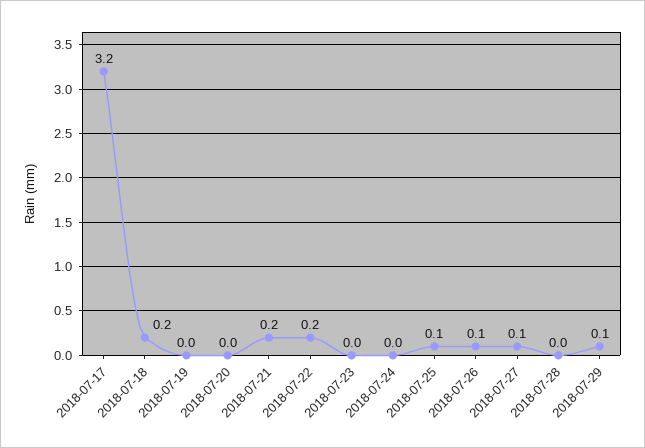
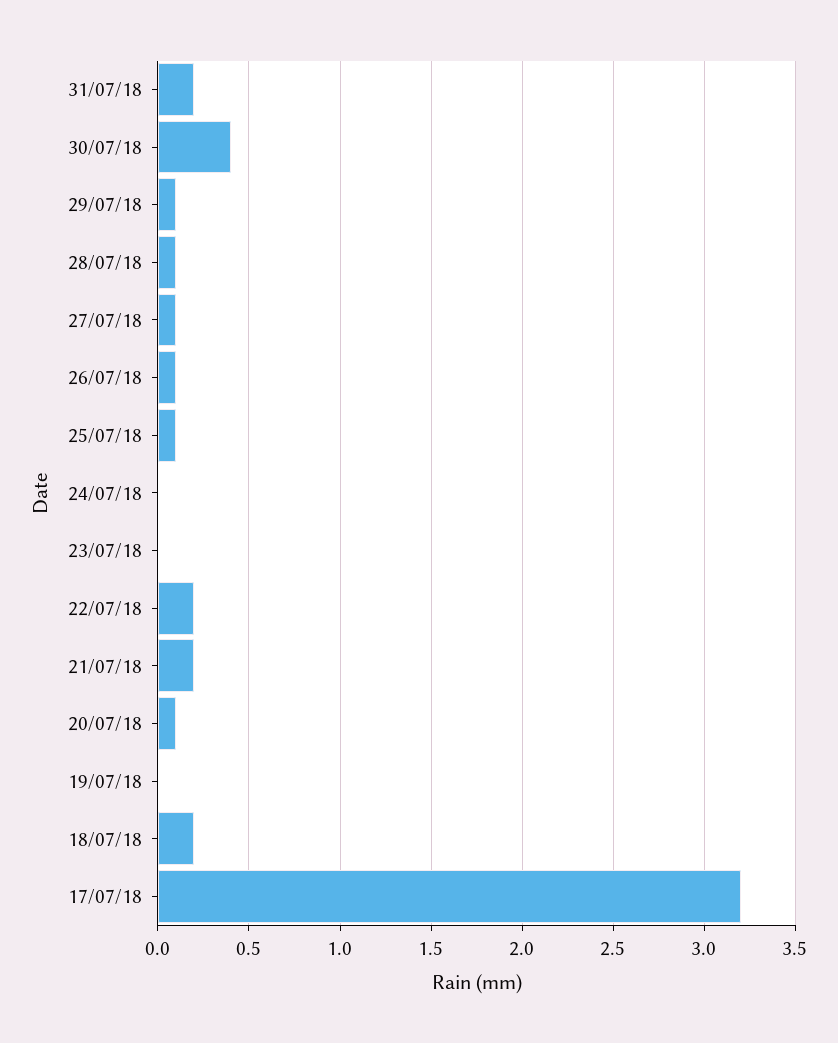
2018-07-20: 0 -> 0.1
2018-07-28: 0 -> 0.1
31/07/18: none -> 0.2
30/07/18: none -> 0.4

